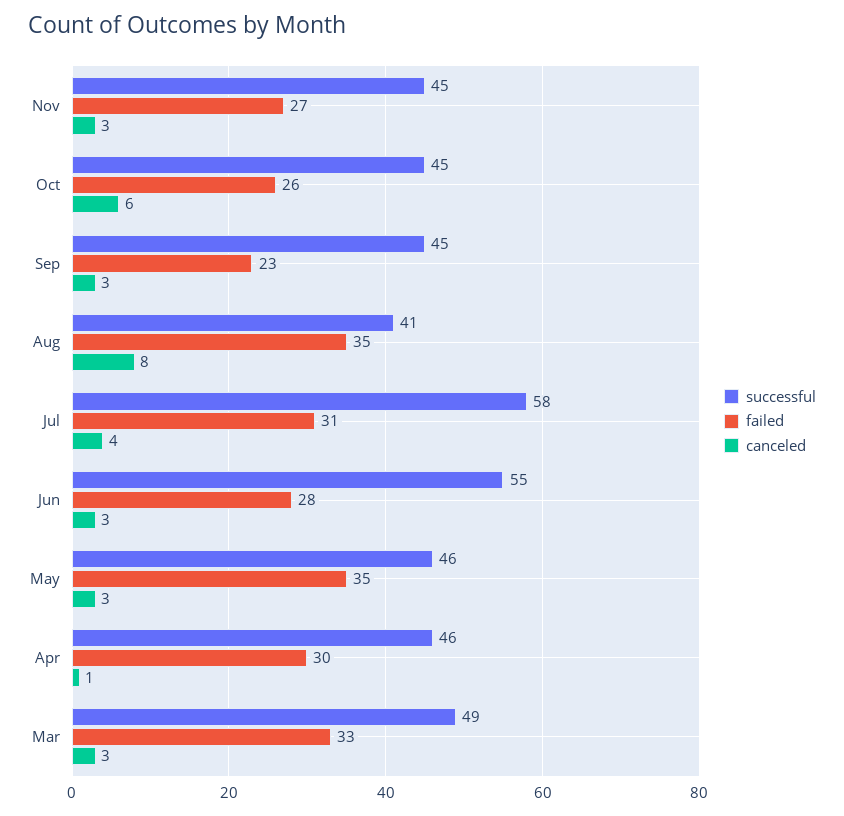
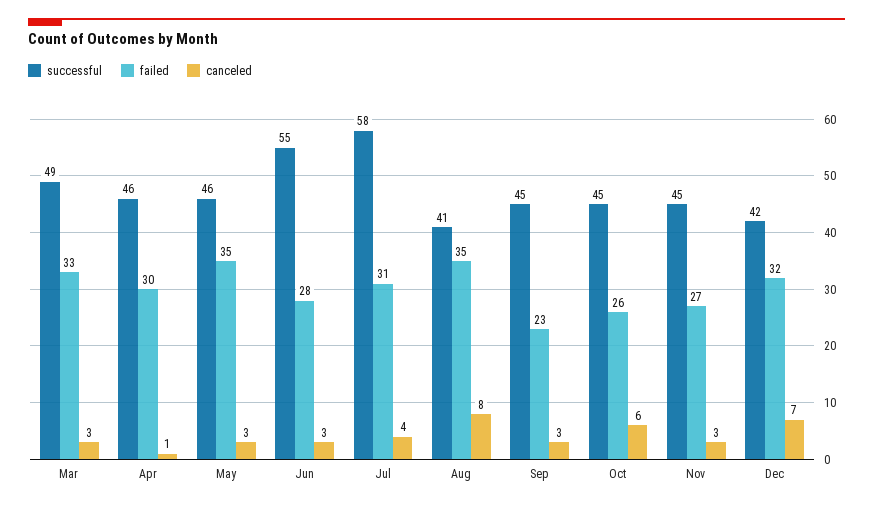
successful, Dec: none -> 42
failed, Dec: none -> 32
canceled, Dec: none -> 7

